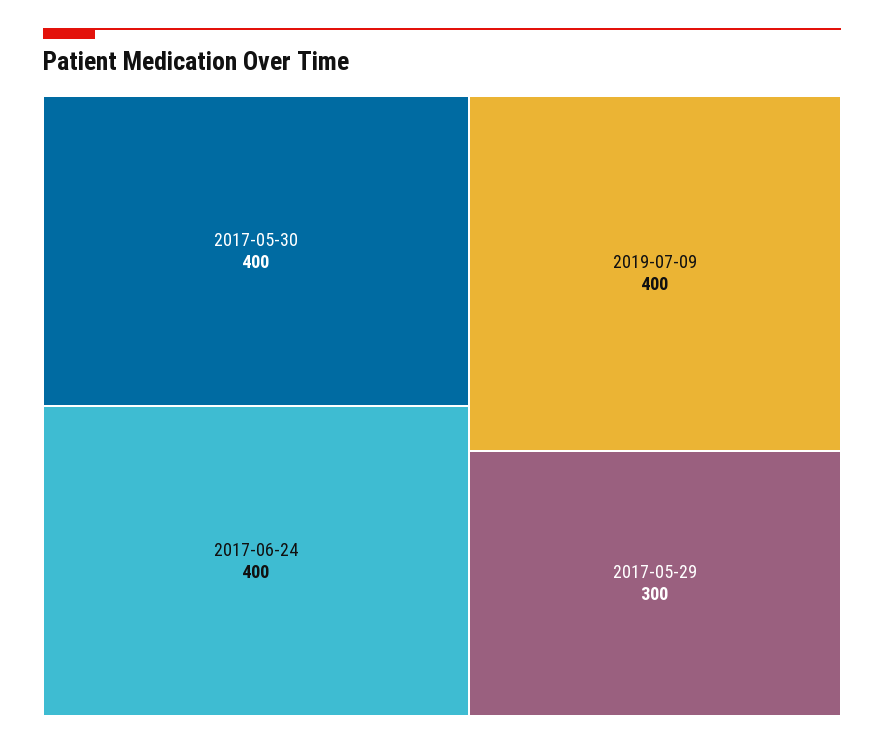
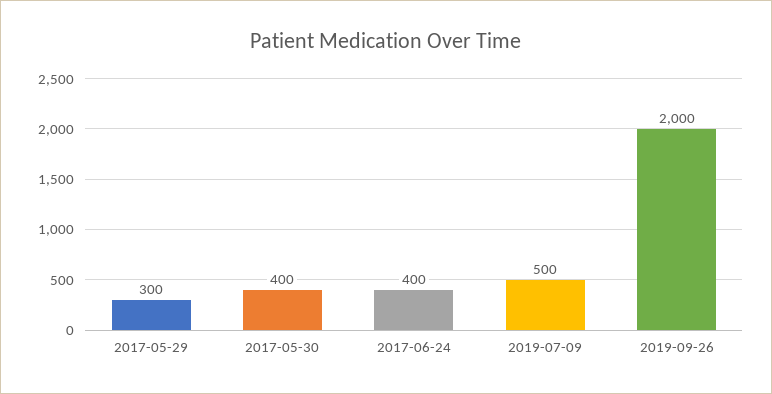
2019-07-09: 400 -> 500
2019-09-26: none -> 2000

